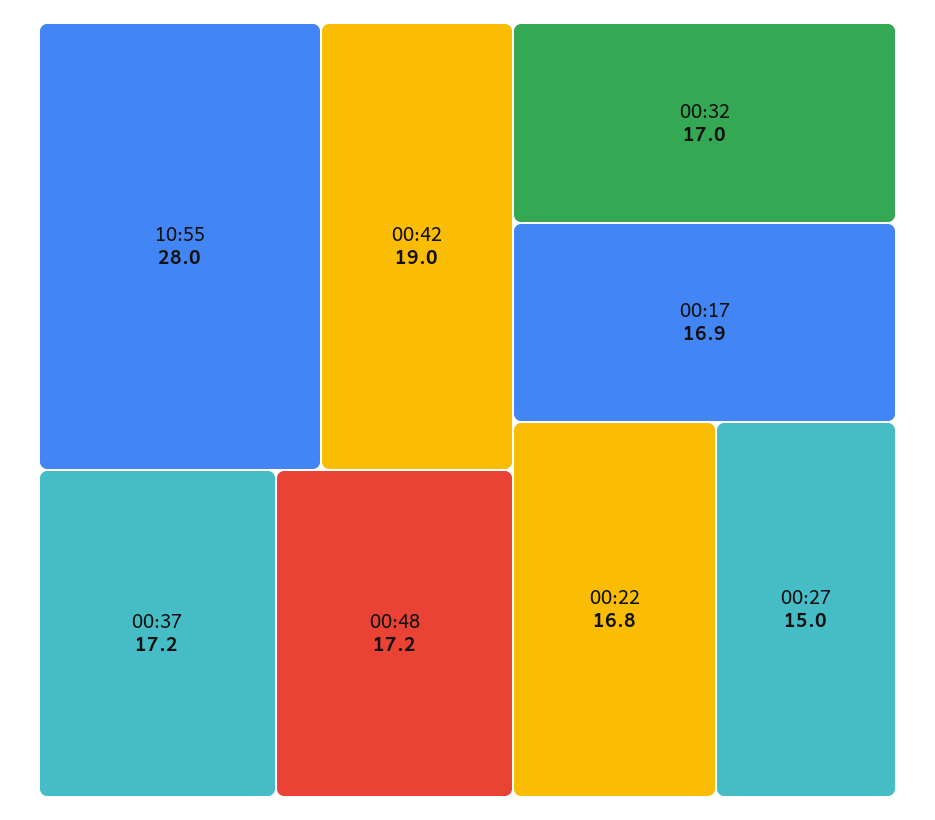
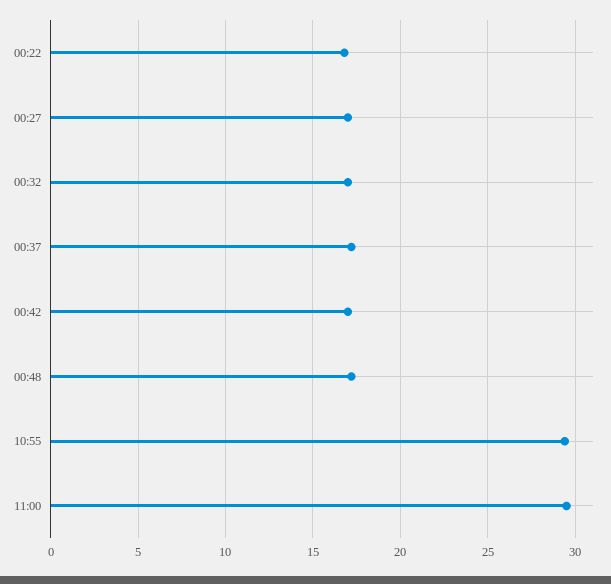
10:55: 28 -> 29.5
00:42: 19 -> 17
00:17: 16.9 -> none
00:27: 15 -> 17
11:00: none -> 29.5

